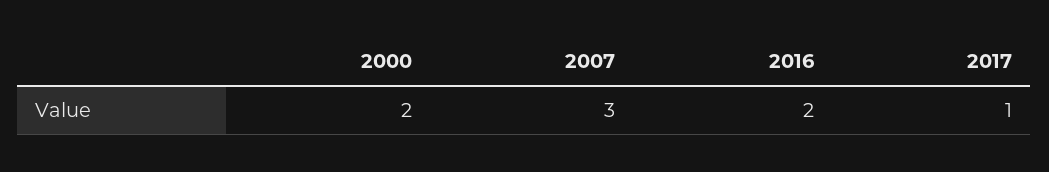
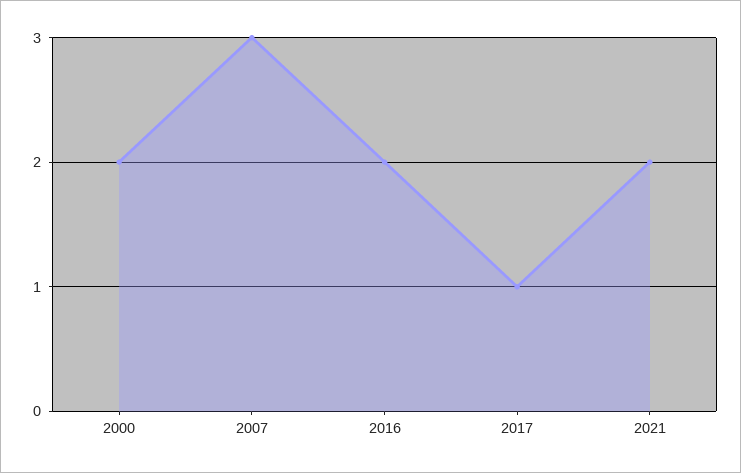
2021: none -> 2

